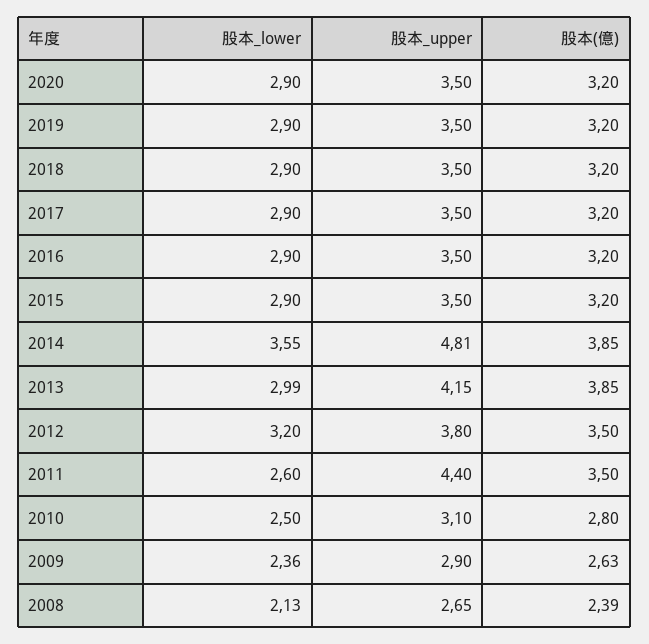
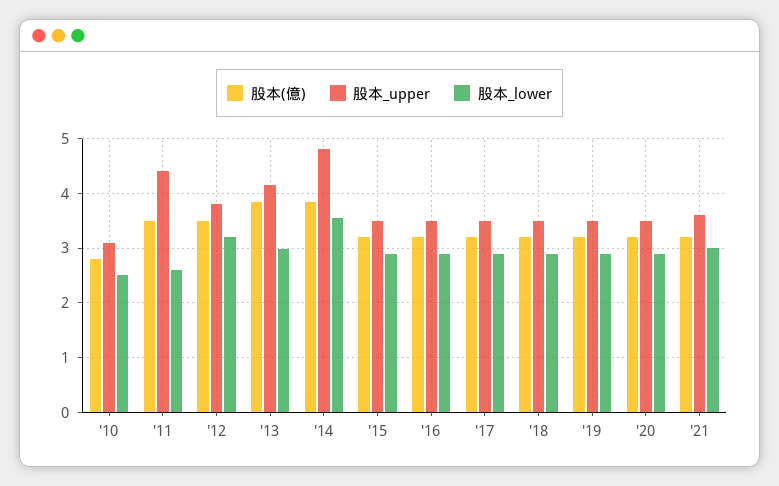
股本_lower, 2009: 2.36 -> none
股本_upper, 2009: 2.9 -> none
股本(億), 2009: 2.63 -> none
股本_lower, 2008: 2.13 -> none
股本_upper, 2008: 2.65 -> none
股本(億), 2008: 2.39 -> none
股本(億), '21: none -> 3.2
股本_upper, '21: none -> 3.6
股本_lower, '21: none -> 3

